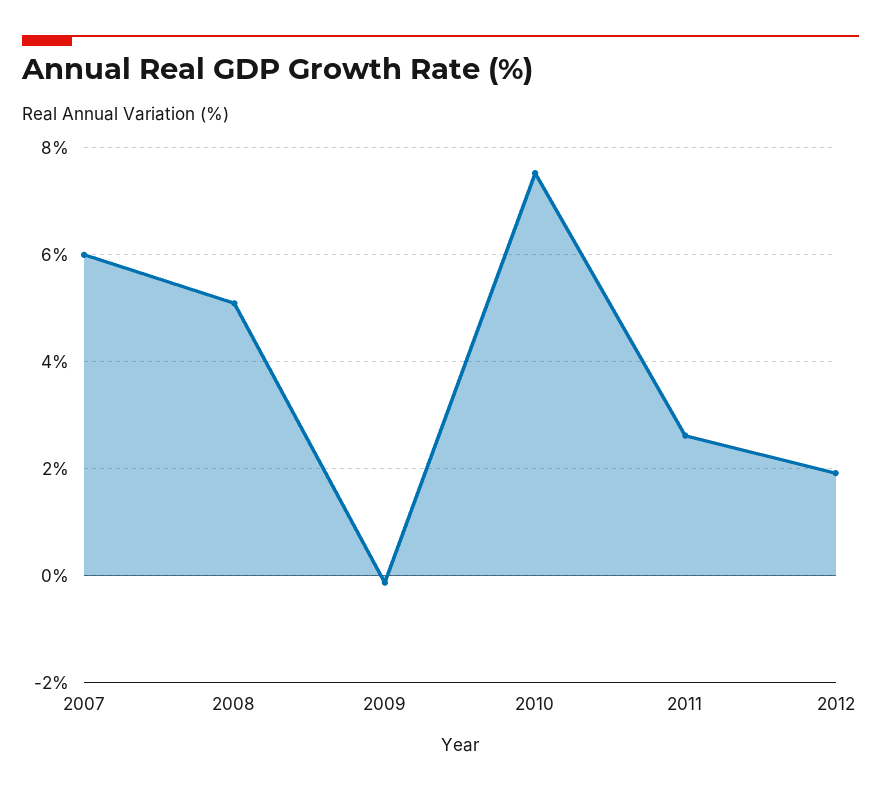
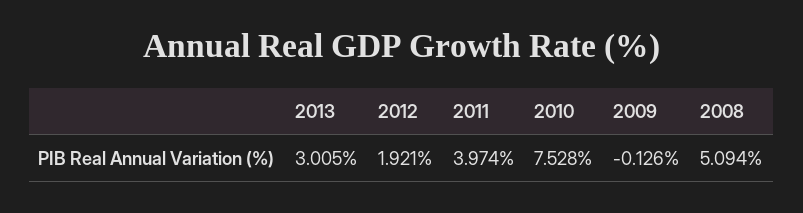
2007: 6 -> none
2011: 2.6 -> 3.974
2013: none -> 3.005

